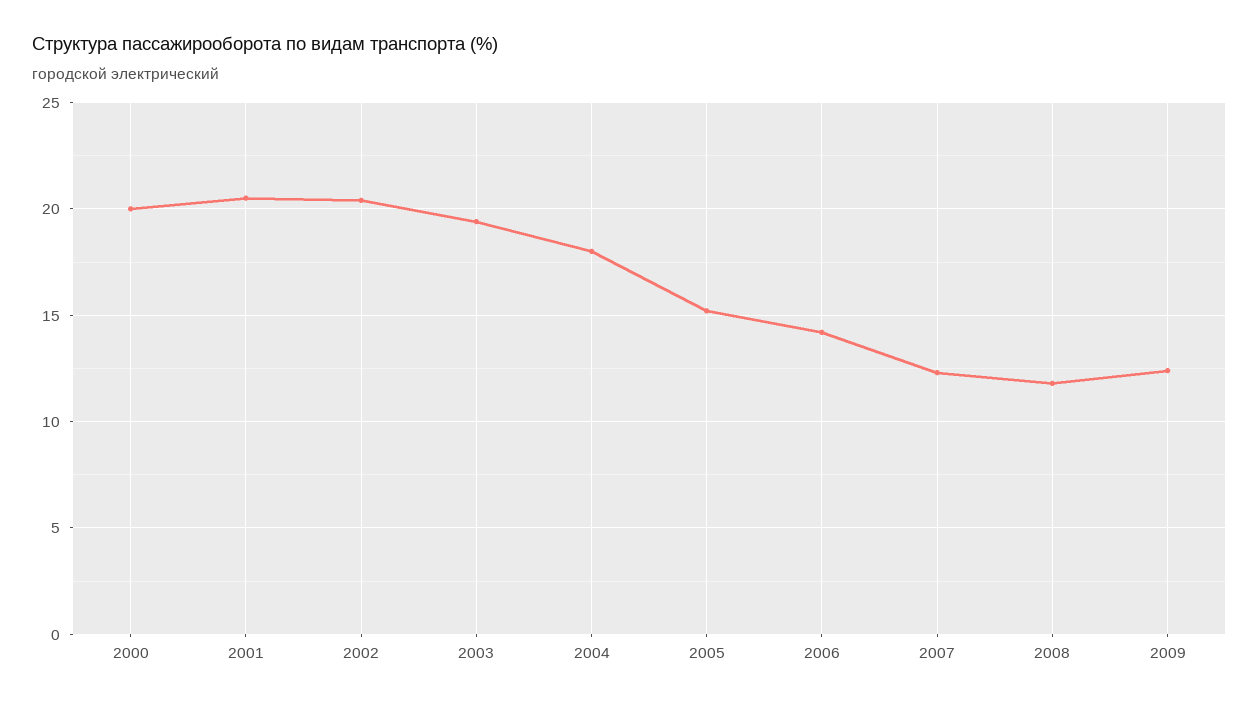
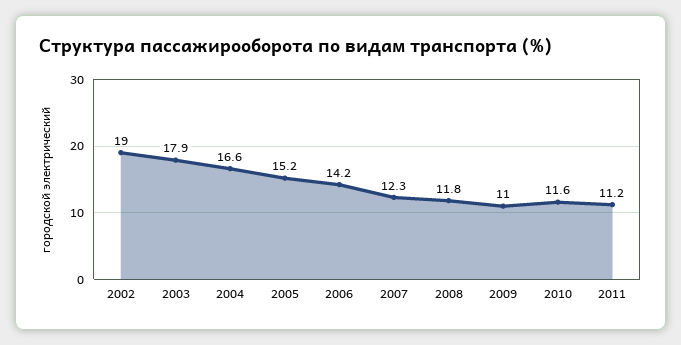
2000: 20 -> none
2001: 20.5 -> none
2002: 20.5 -> 19
2003: 19.5 -> 17.9
2004: 18 -> 16.6
2009: 12.5 -> 11
2010: none -> 11.6
2011: none -> 11.2

